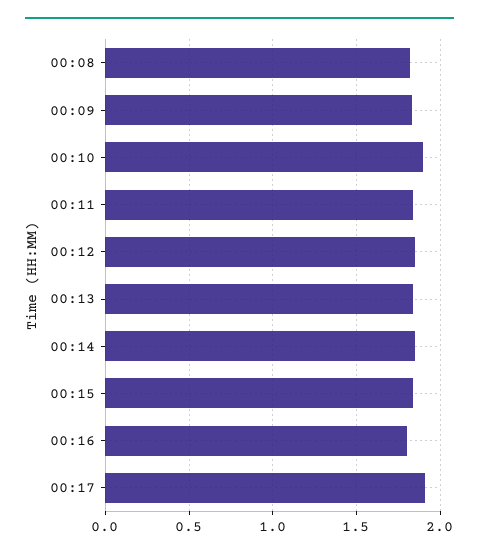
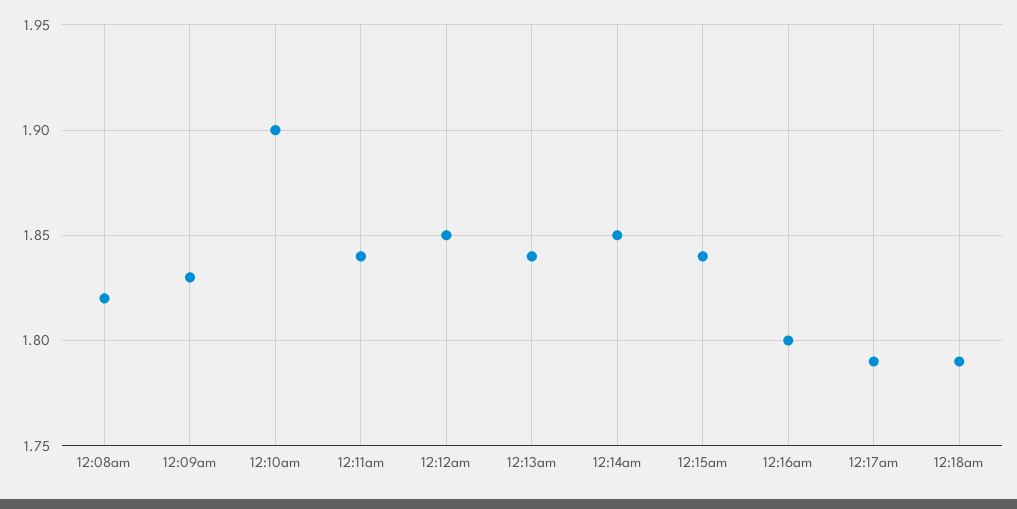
00:17: 1.9 -> 1.79
12:18am: none -> 1.79

